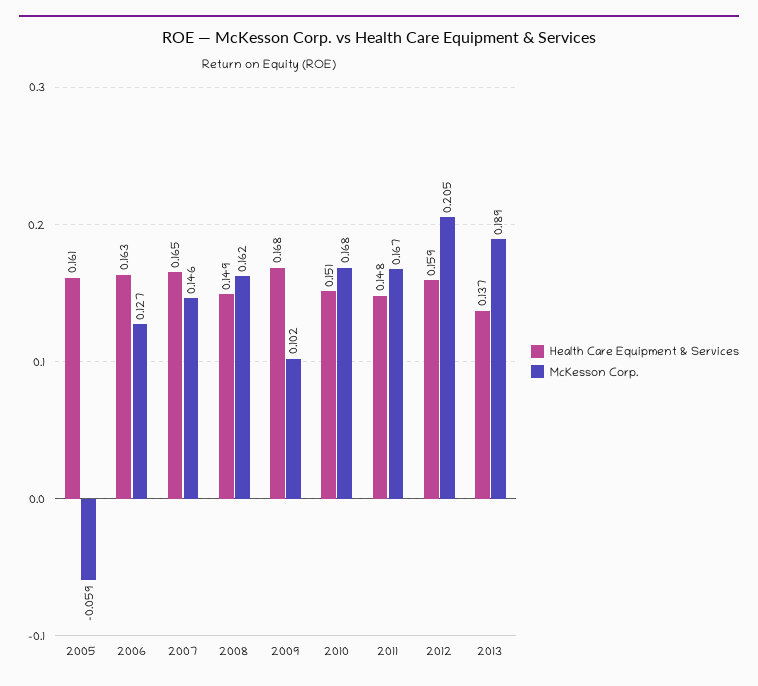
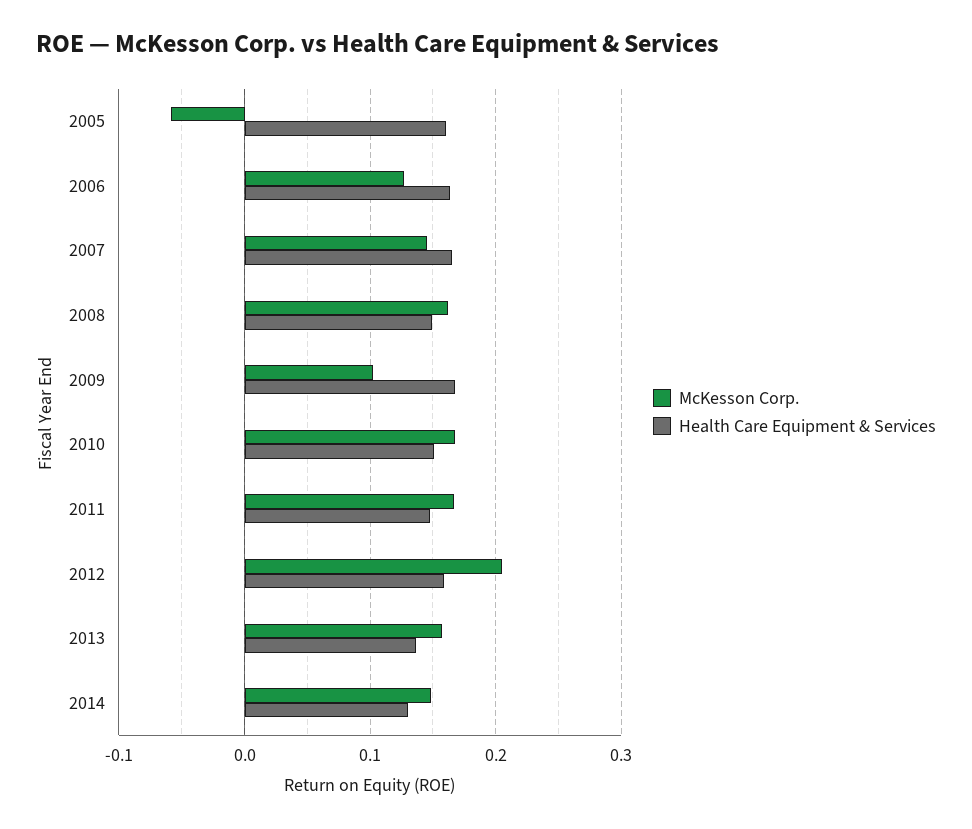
McKesson Corp., 2013: 0.189 -> 0.16
McKesson Corp., 2014: none -> 0.15
Health Care Equipment & Services, 2014: none -> 0.13

